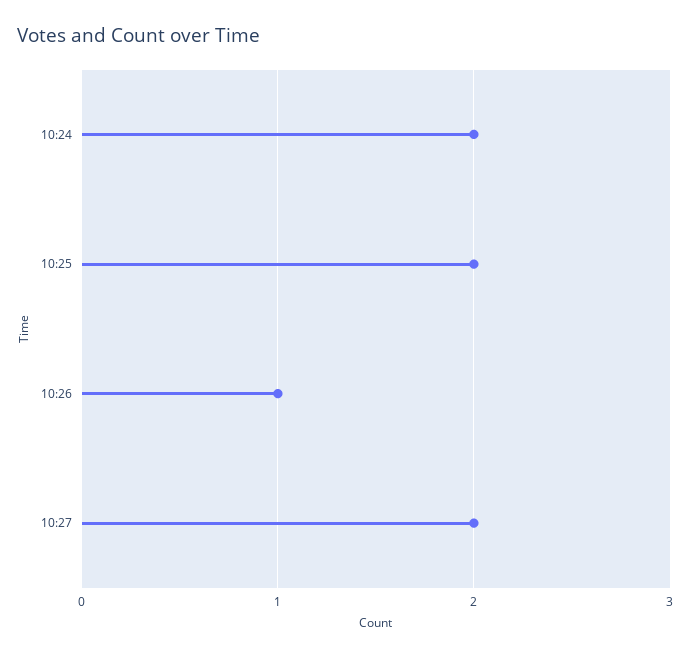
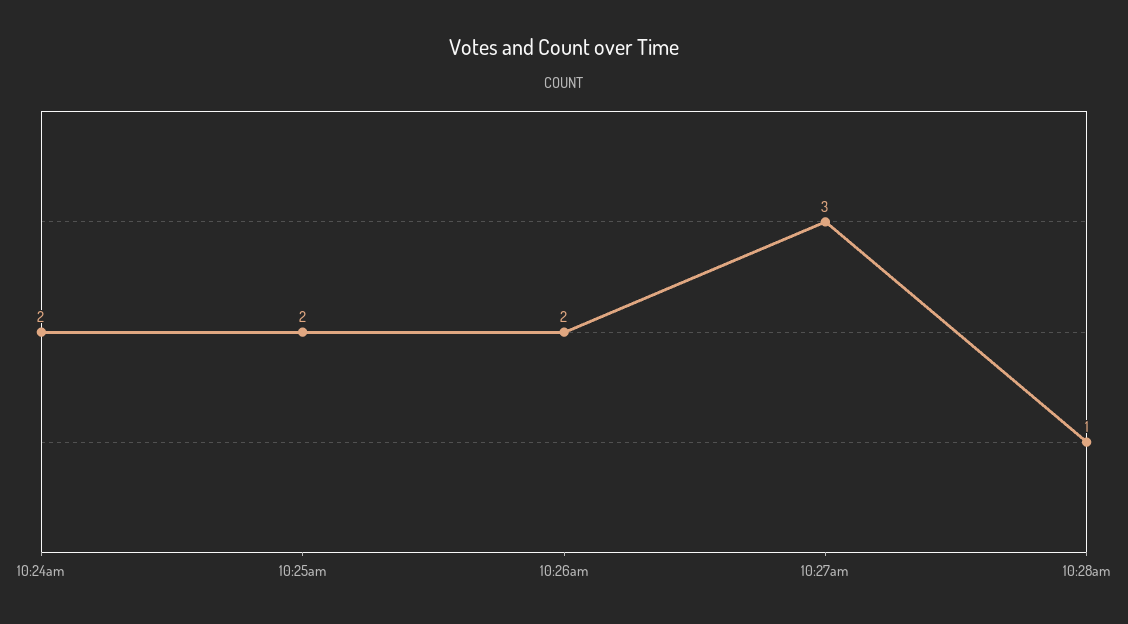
10:26: 1 -> 2
10:27: 2 -> 3
10:28am: none -> 1

